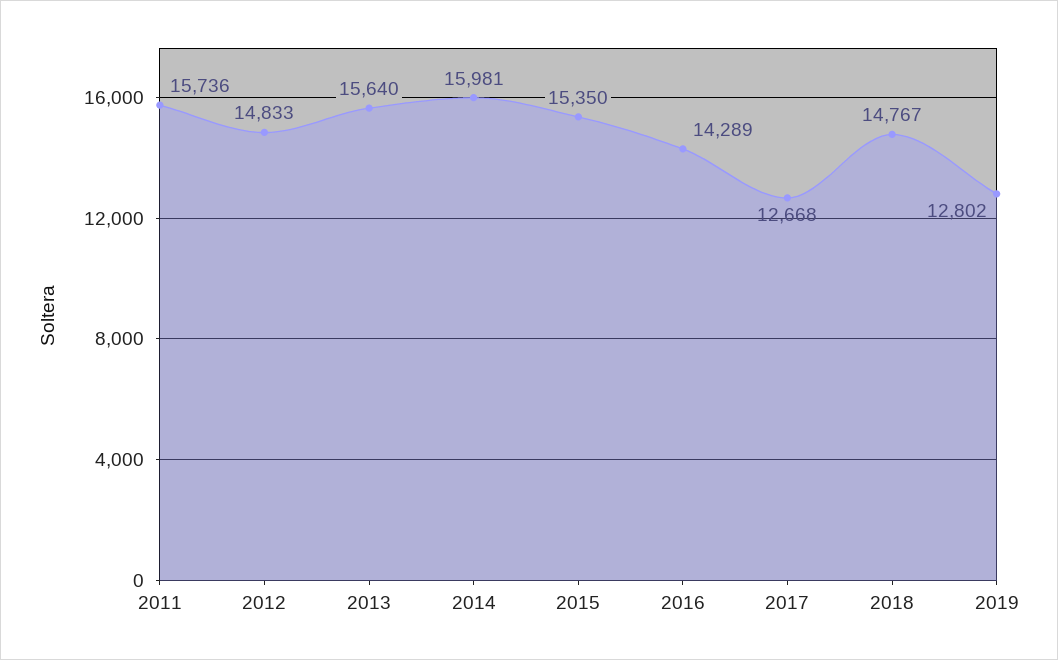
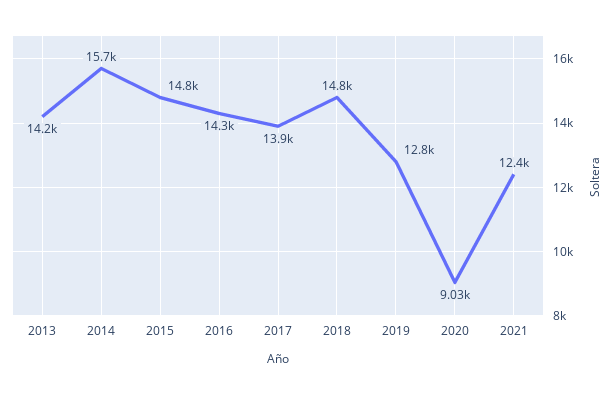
2011: 15736 -> none
2012: 14833 -> none
2013: 15640 -> 14200
2014: 15981 -> 15700
2015: 15350 -> 14800
2017: 12668 -> 13900
2020: none -> 9030
2021: none -> 12400

